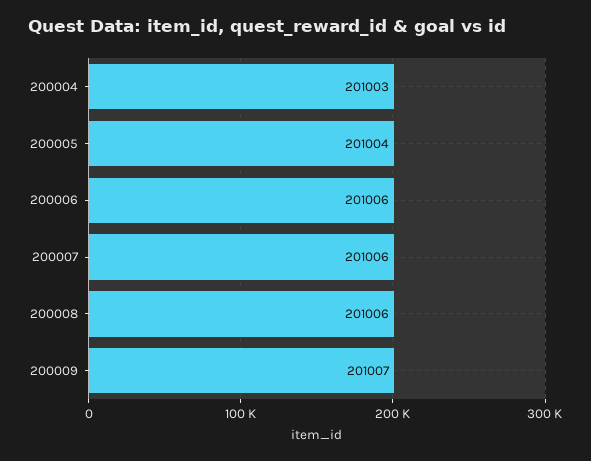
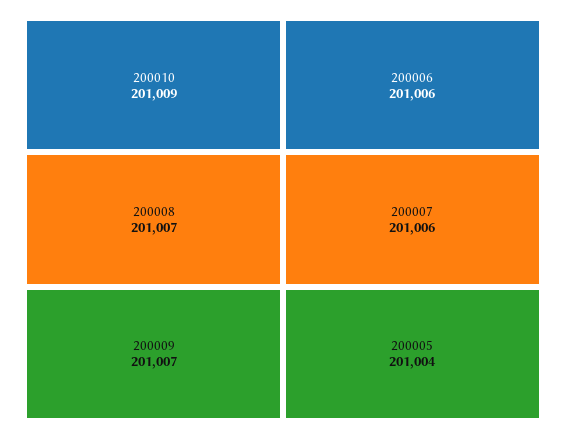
200004: 201003 -> none
200008: 201006 -> 201007
200010: none -> 201009

